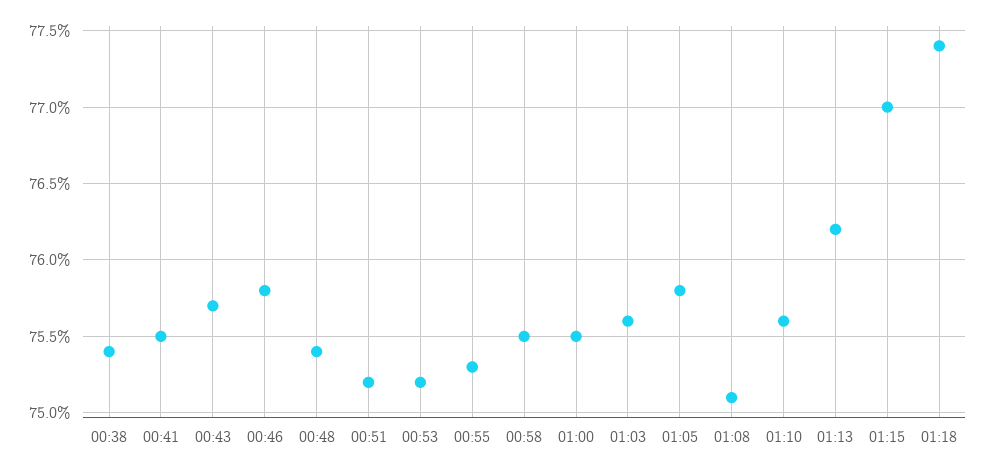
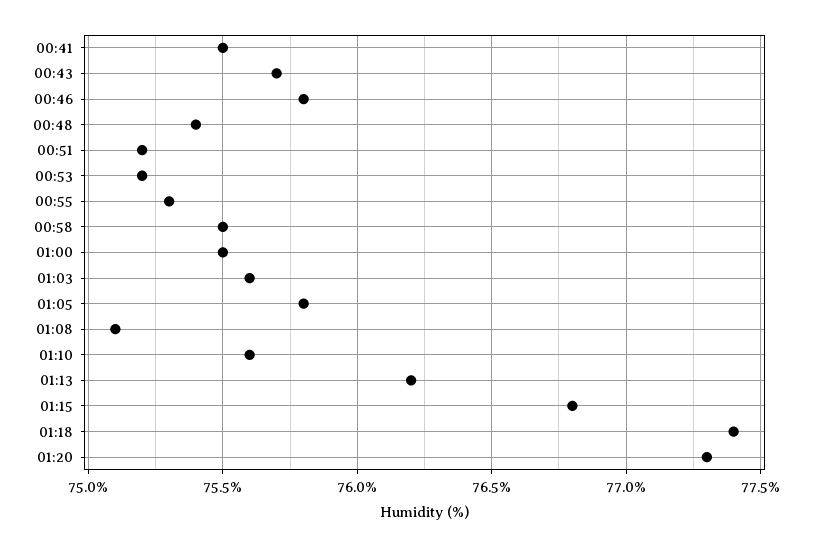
00:38: 75.4 -> none
01:15: 77 -> 76.8
01:20: none -> 77.3

